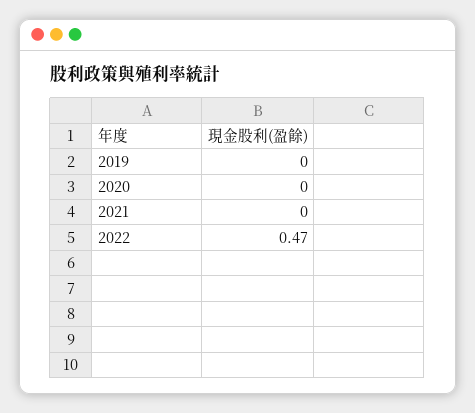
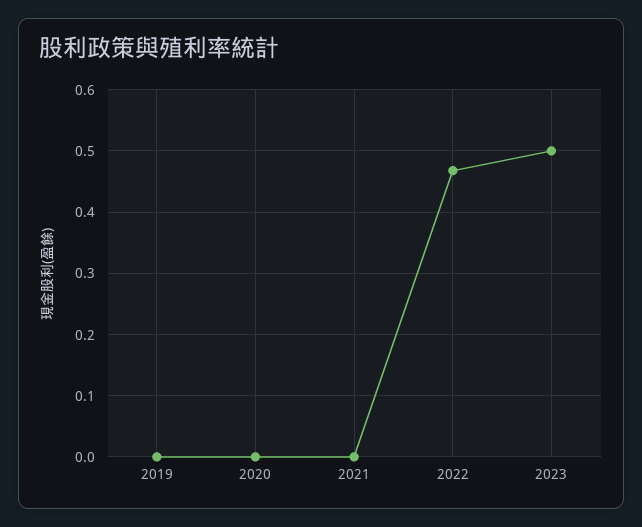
2023: none -> 0.5

